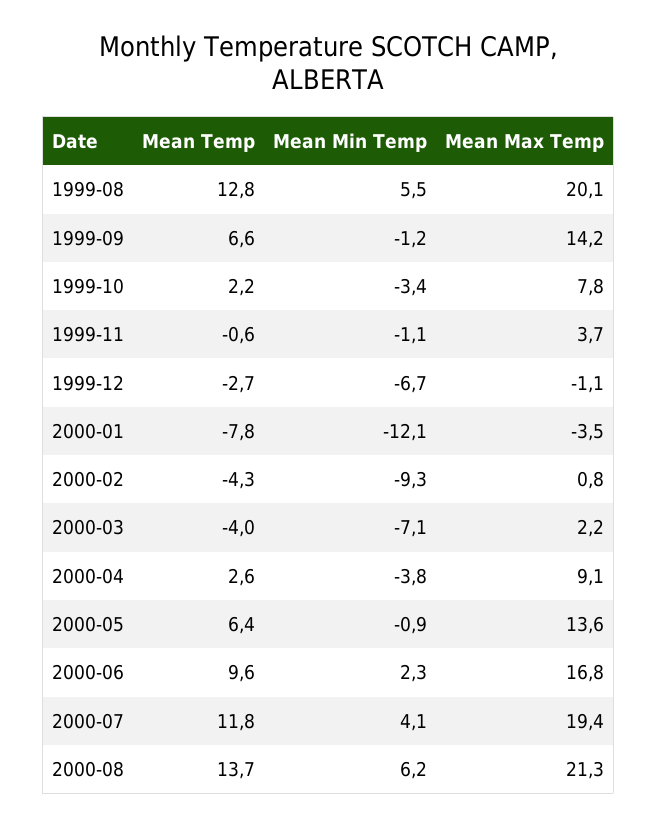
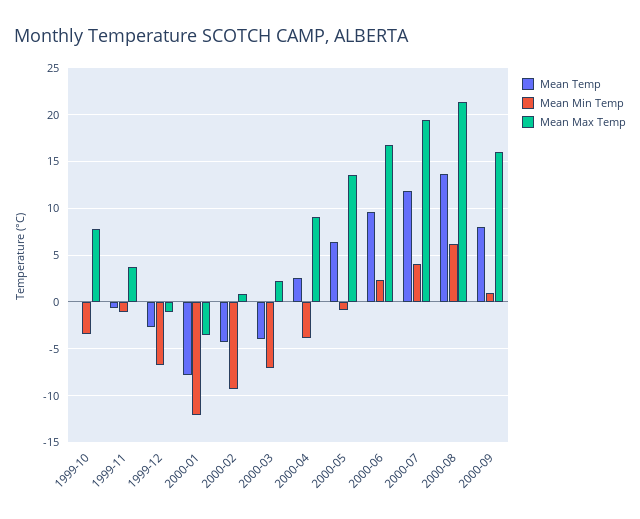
Mean Temp, 1999-08: 12.8 -> none
Mean Min Temp, 1999-08: 5.5 -> none
Mean Max Temp, 1999-08: 20.1 -> none
Mean Temp, 1999-09: 6.6 -> none
Mean Min Temp, 1999-09: -1.2 -> none
Mean Max Temp, 1999-09: 14.2 -> none
Mean Temp, 1999-10: 2.2 -> 0
Mean Temp, 2000-09: none -> 8
Mean Min Temp, 2000-09: none -> 1
Mean Max Temp, 2000-09: none -> 16

